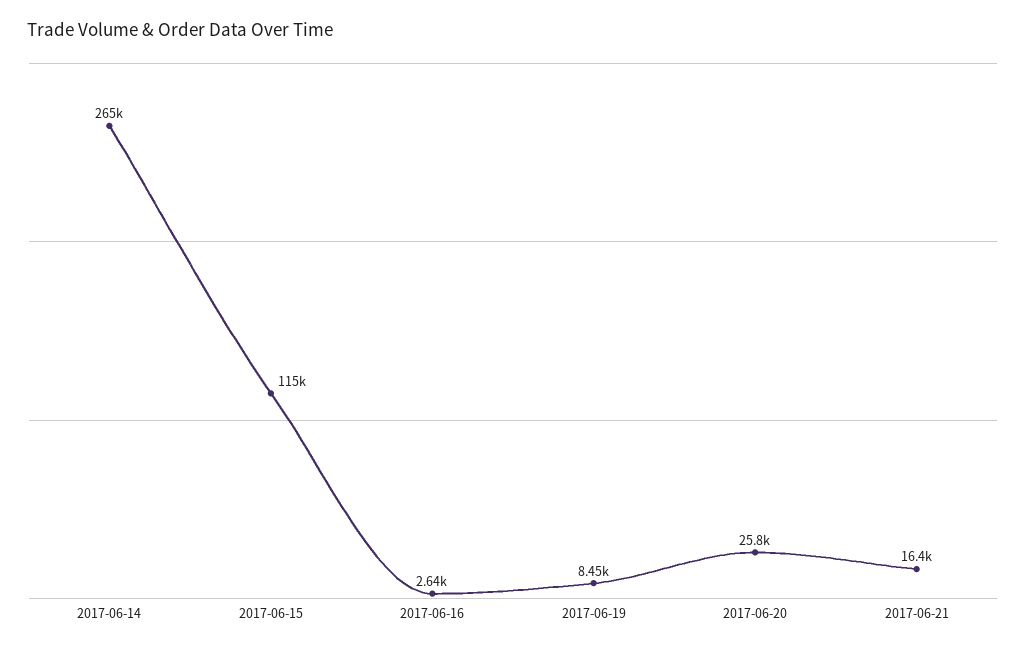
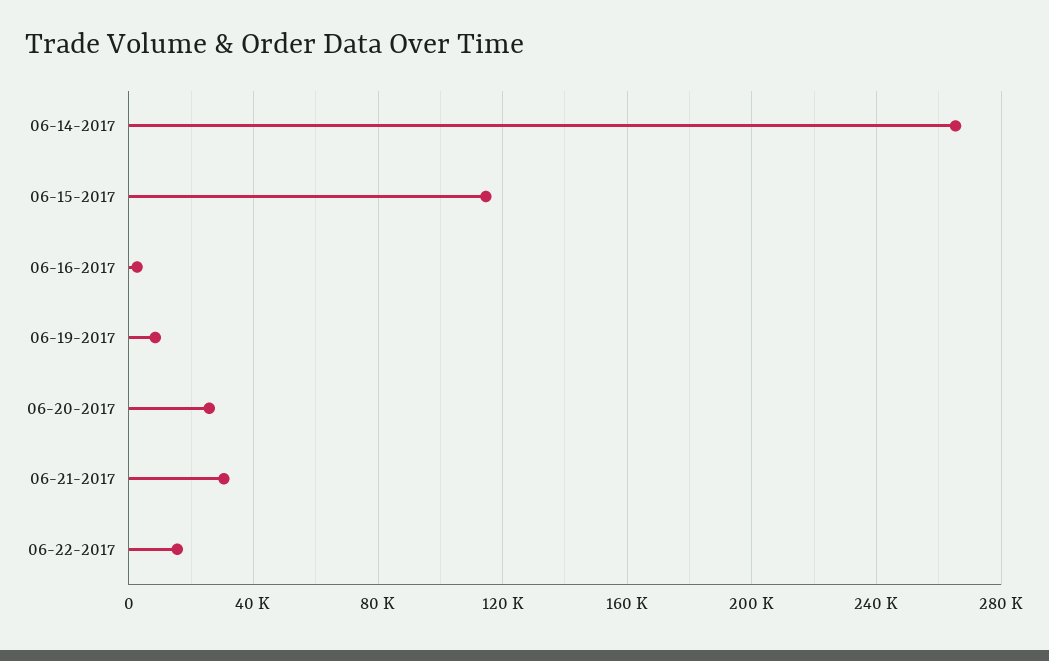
2017-06-21: 16400 -> 30000
06-22-2017: none -> 15000

